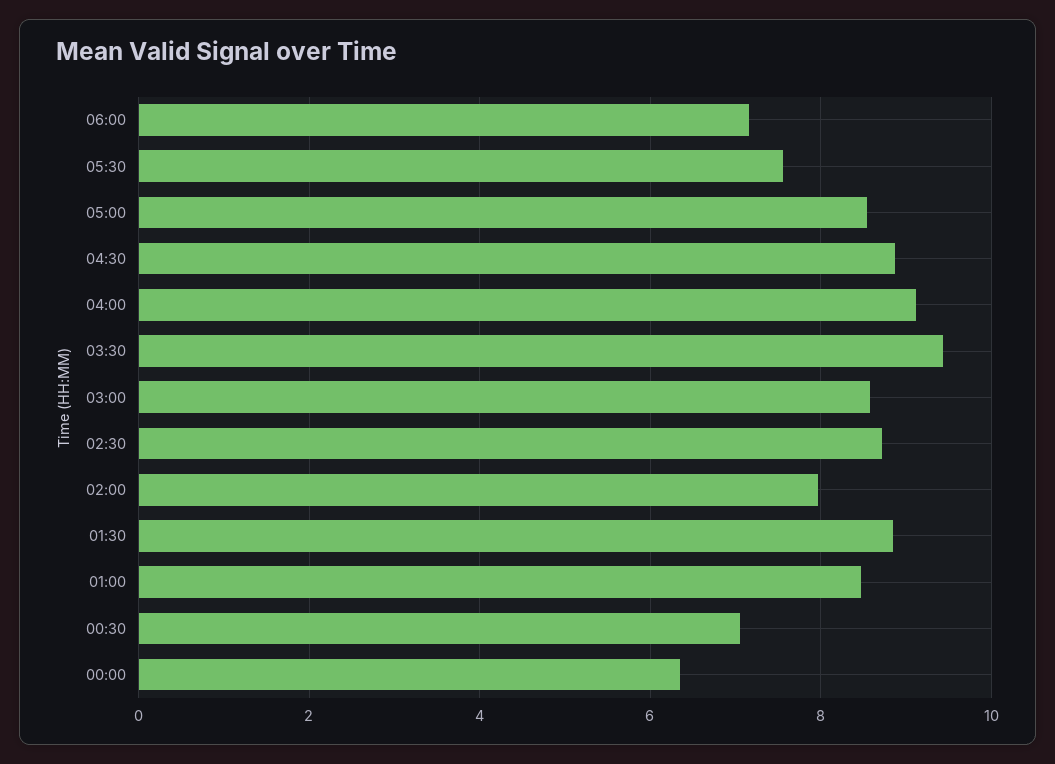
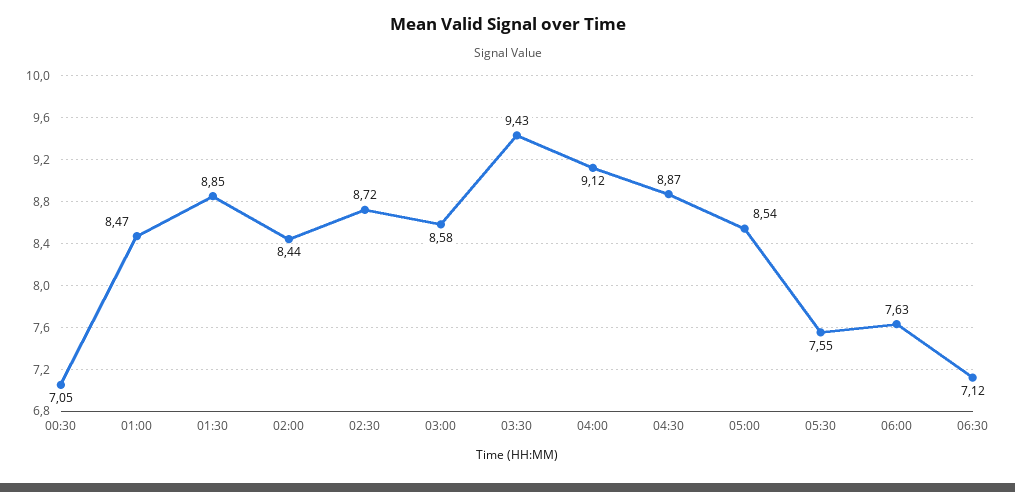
06:00: 7.2 -> 7.63
02:00: 8 -> 8.44
00:00: 6.4 -> none
06:30: none -> 7.12

